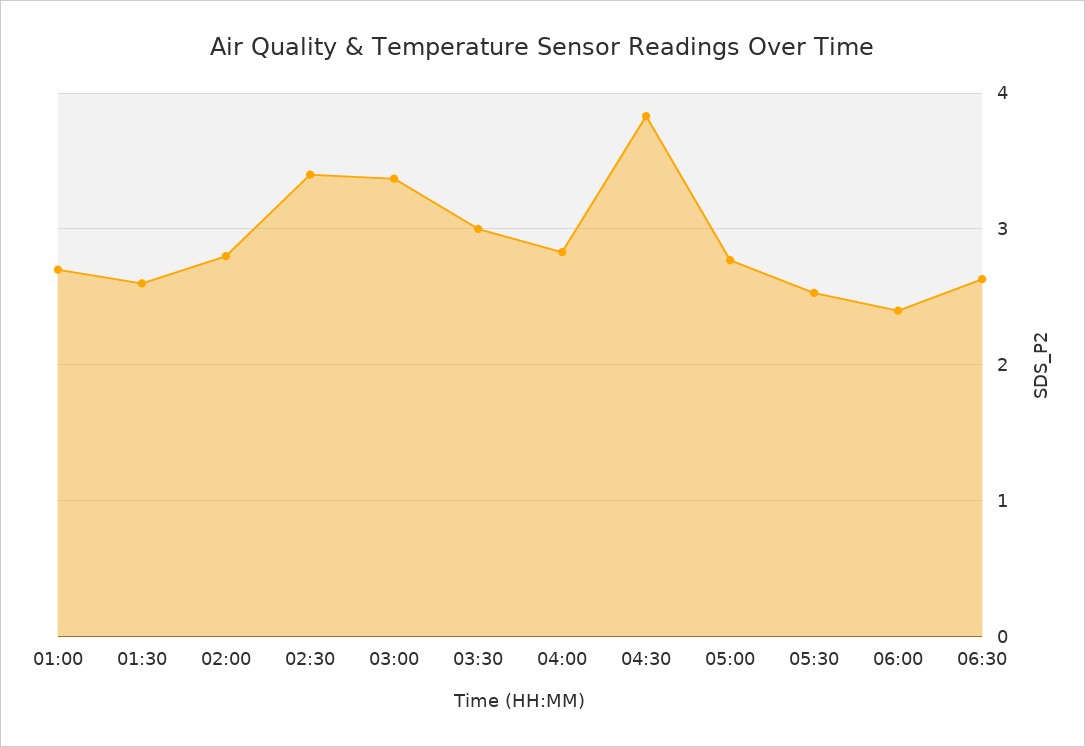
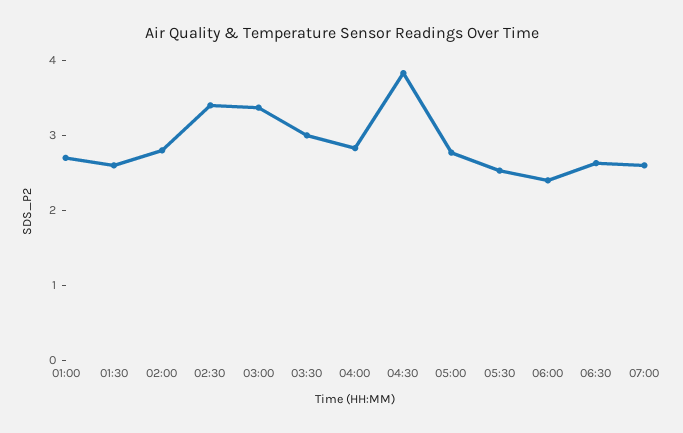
07:00: none -> 2.6

